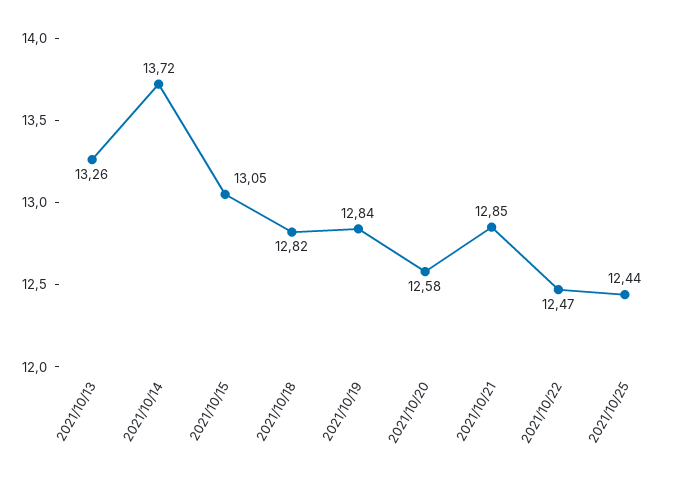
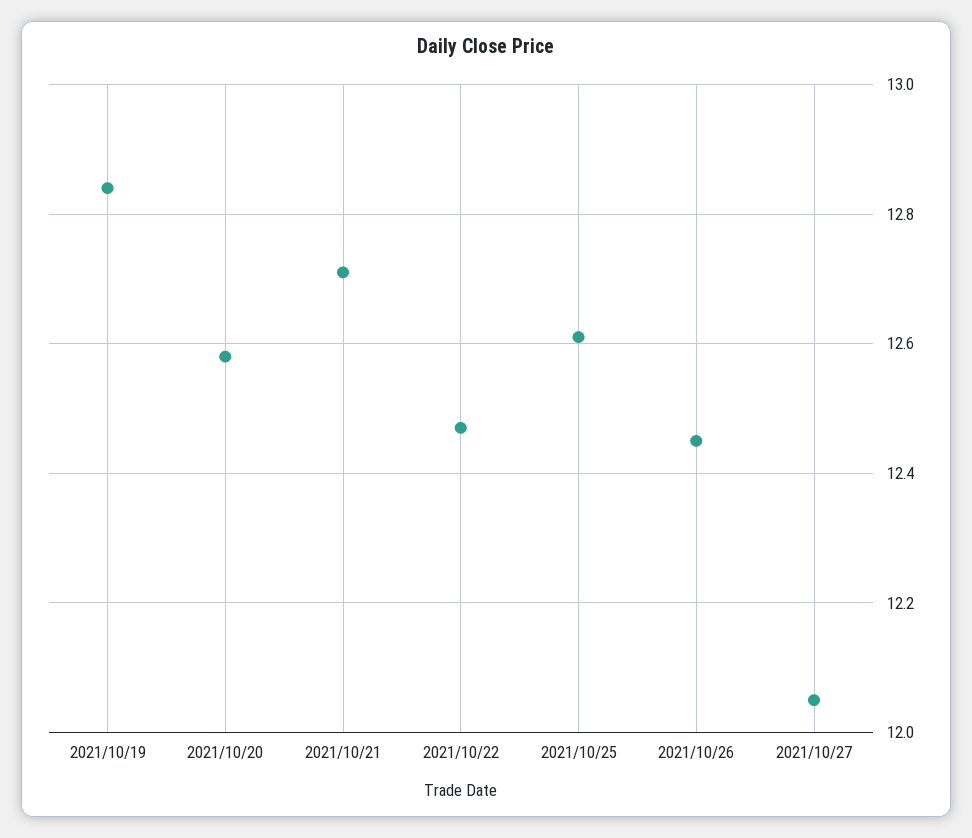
2021/10/13: 13.26 -> none
2021/10/14: 13.72 -> none
2021/10/15: 13.05 -> none
2021/10/18: 12.82 -> none
2021/10/21: 12.85 -> 12.7
2021/10/25: 12.44 -> 12.6
2021/10/26: none -> 12.45
2021/10/27: none -> 12.05

